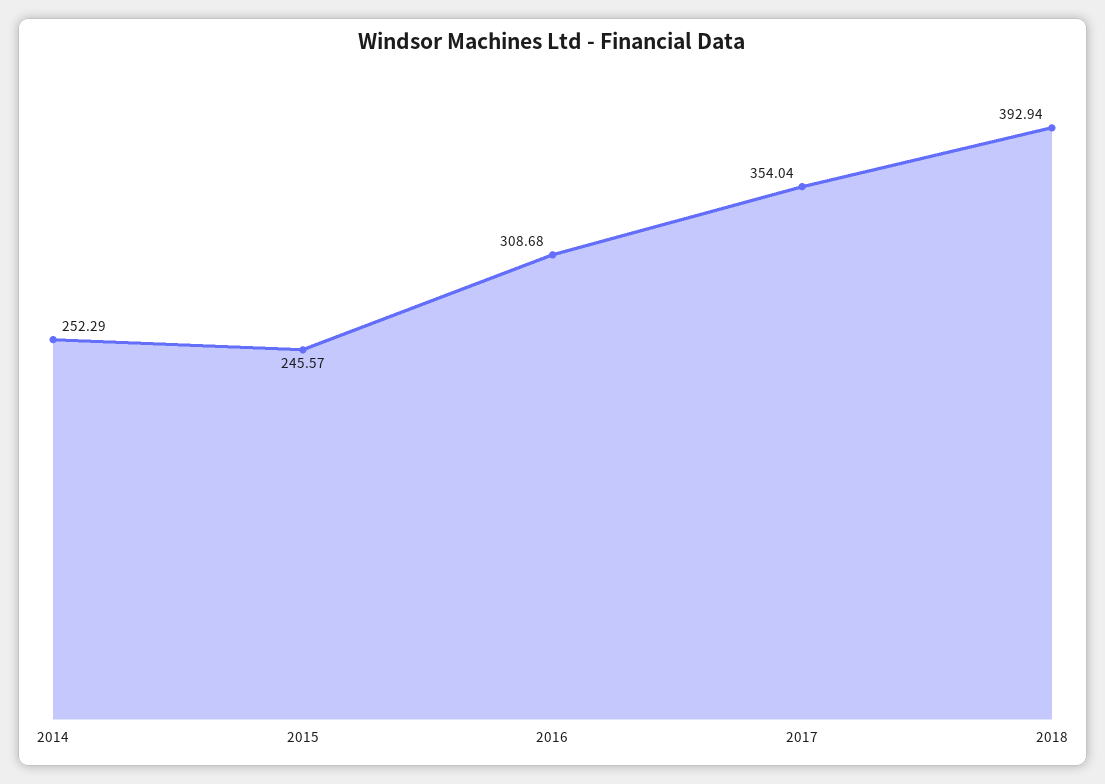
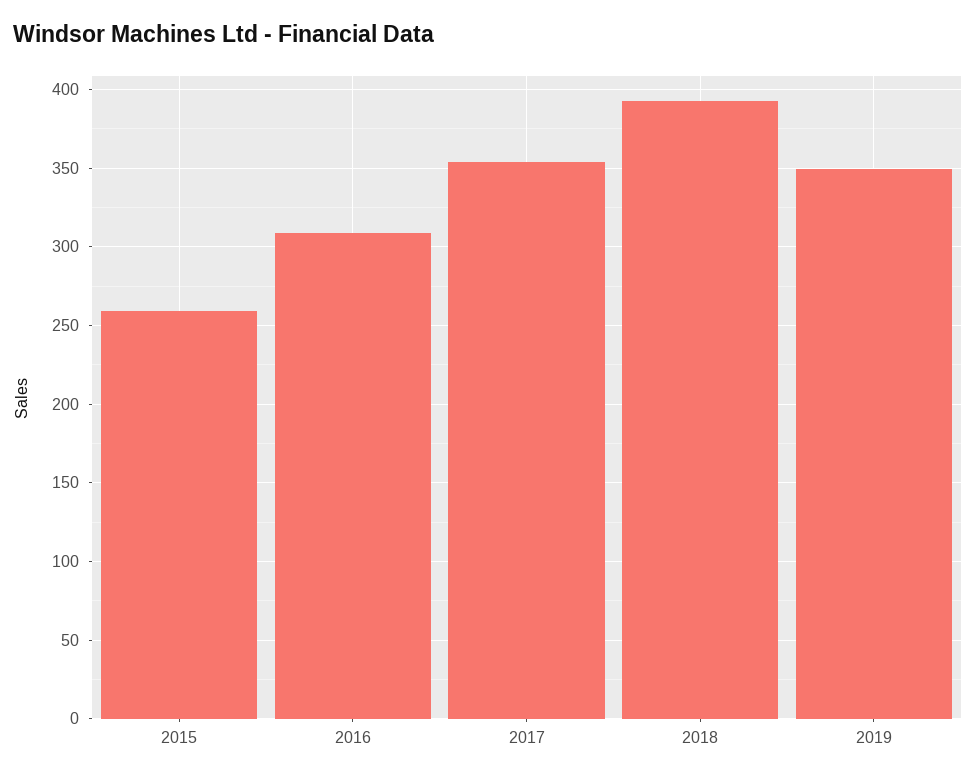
2014: 252.29 -> none
2015: 245.57 -> 260
2019: none -> 350

